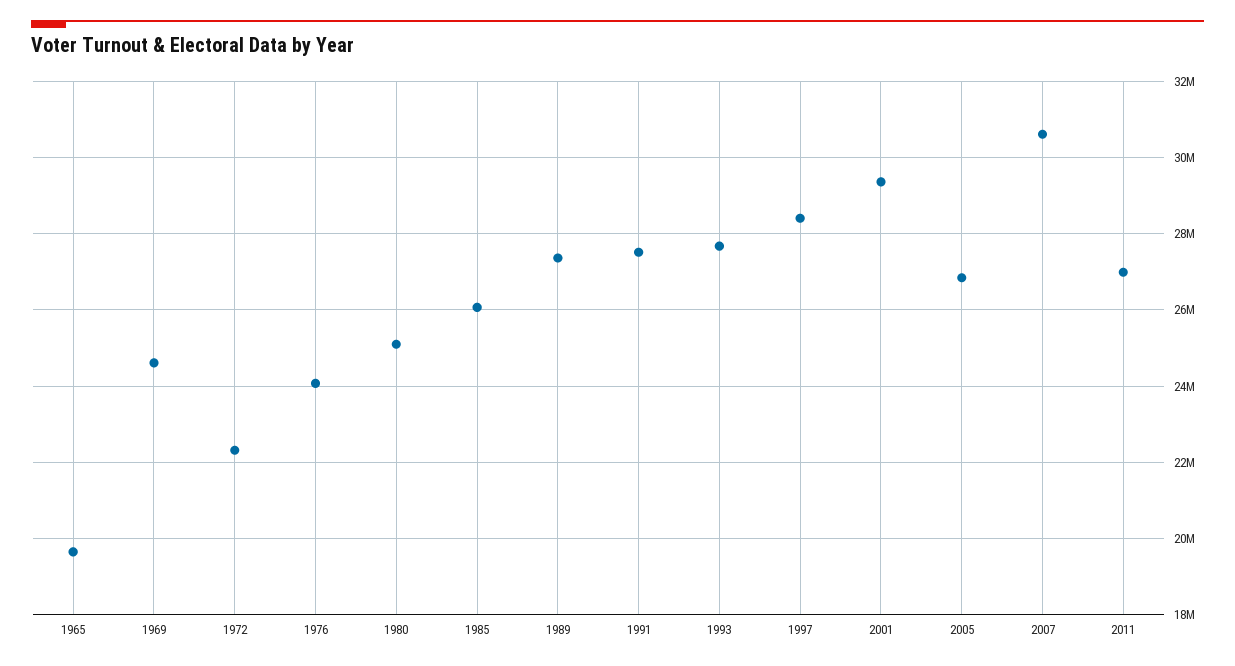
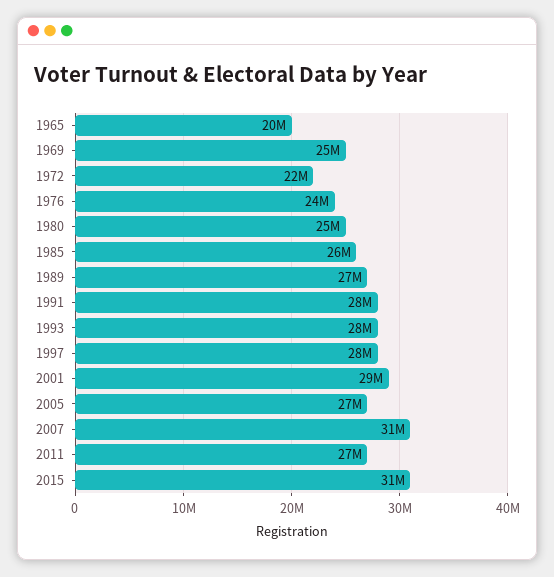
2015: none -> 31000000

